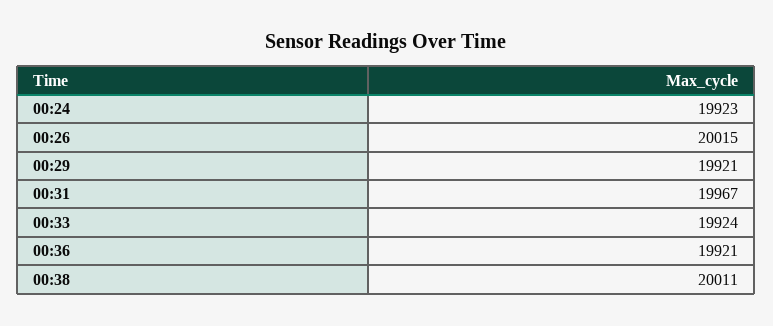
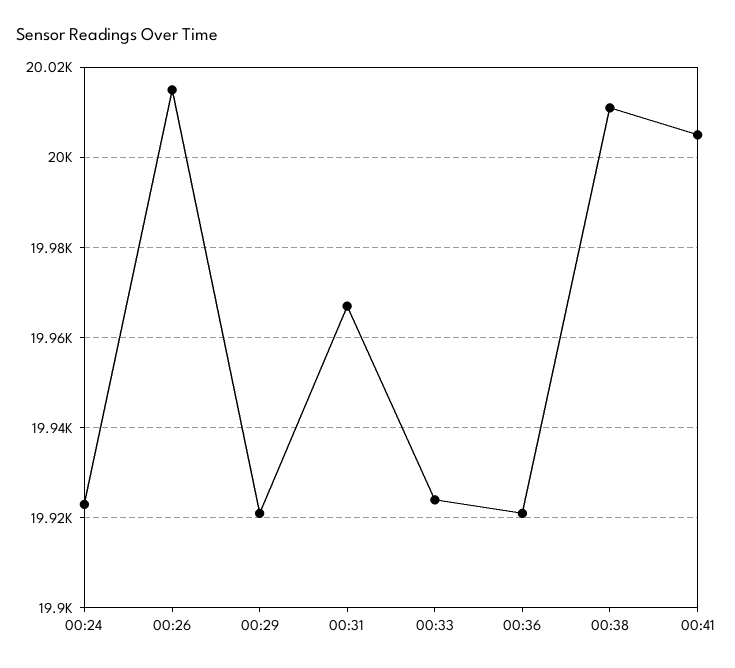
00:41: none -> 20005

